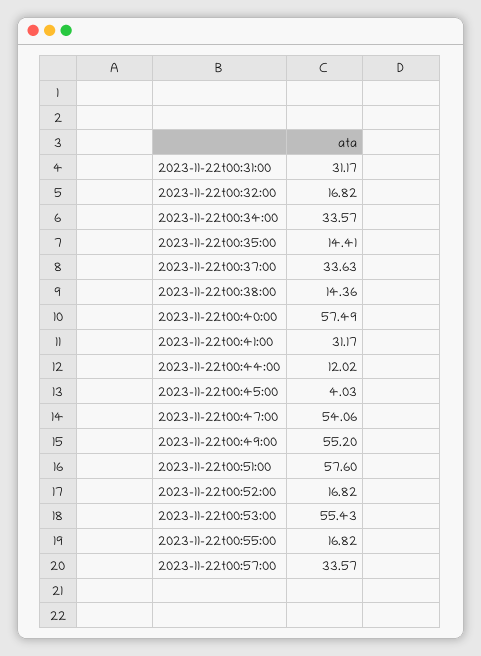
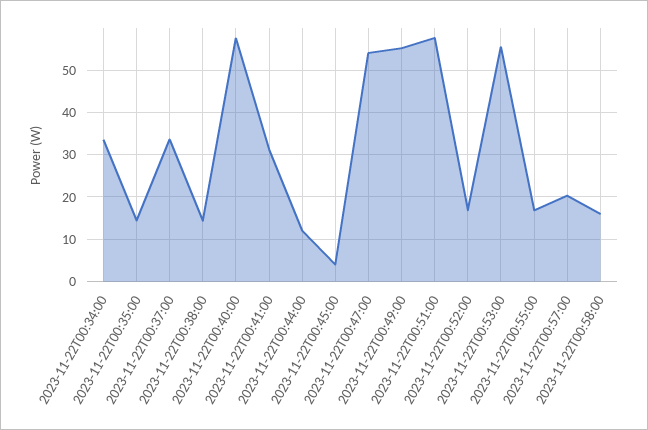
2023-11-22t00:31:00: 31.17 -> none
2023-11-22t00:32:00: 16.82 -> none
2023-11-22t00:57:00: 33.57 -> 20
2023-11-22T00:58:00: none -> 16

